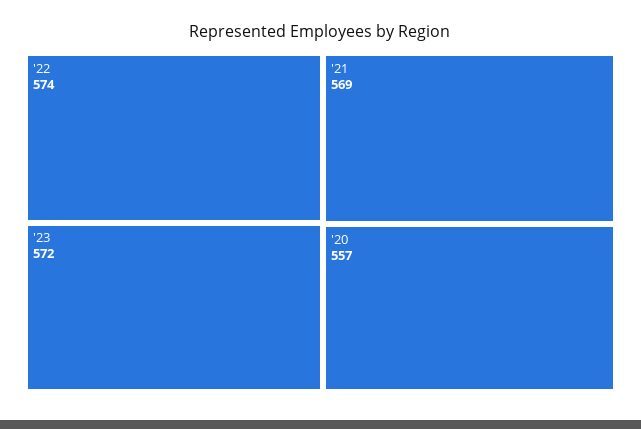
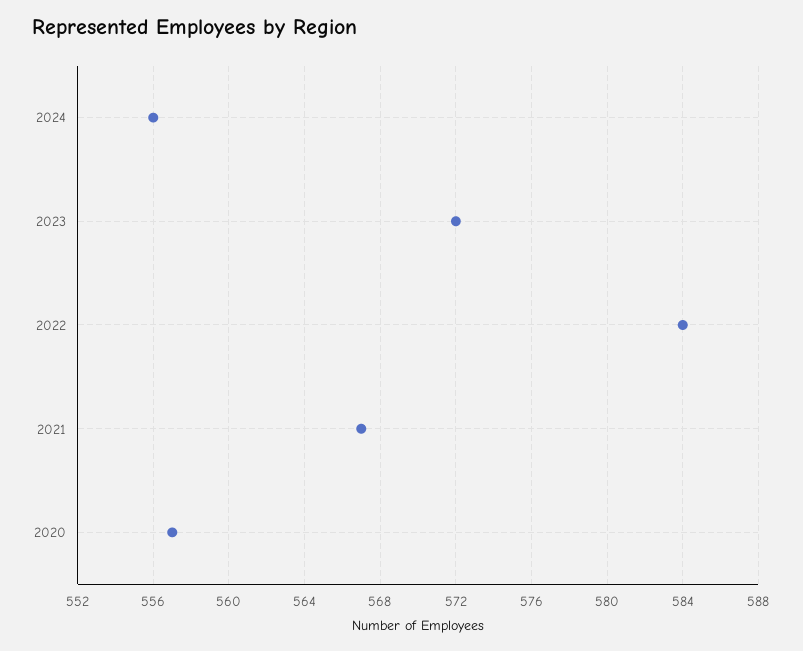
'22: 574 -> 584
'21: 569 -> 567
2024: none -> 556

